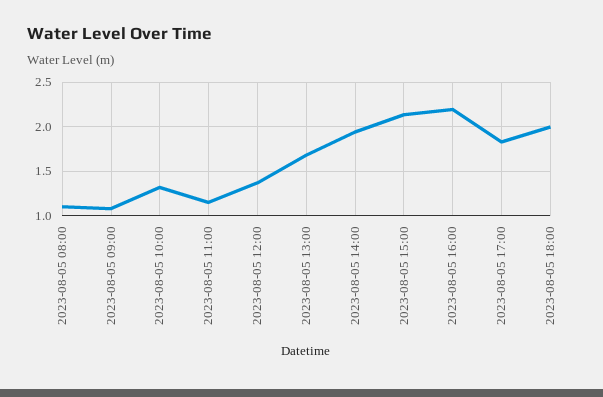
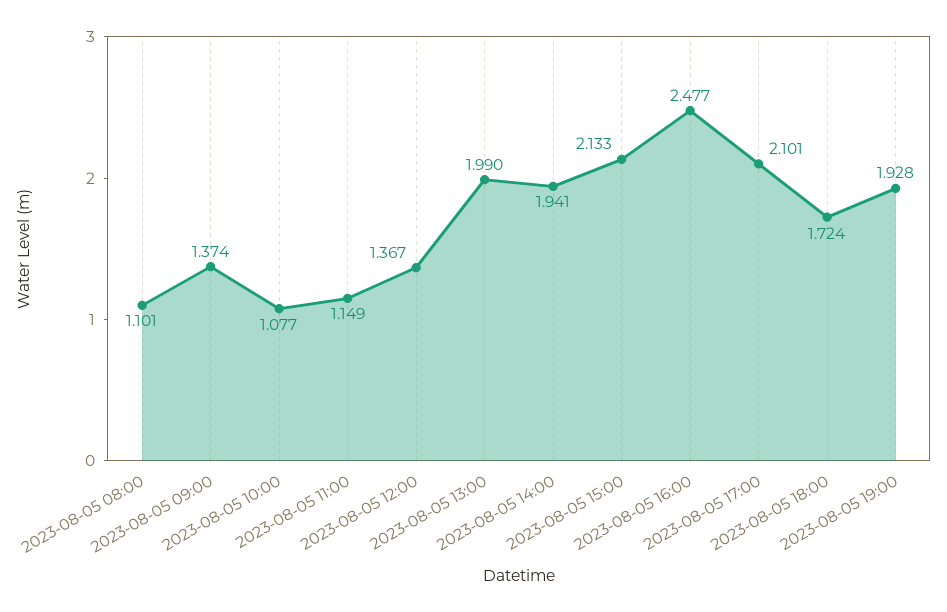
2023-08-05 09:00: 1.1 -> 1.374
2023-08-05 10:00: 1.3 -> 1.077
2023-08-05 13:00: 1.7 -> 1.99
2023-08-05 16:00: 2.2 -> 2.477
2023-08-05 17:00: 1.8 -> 2.101
2023-08-05 18:00: 2 -> 1.724
2023-08-05 19:00: none -> 1.928

